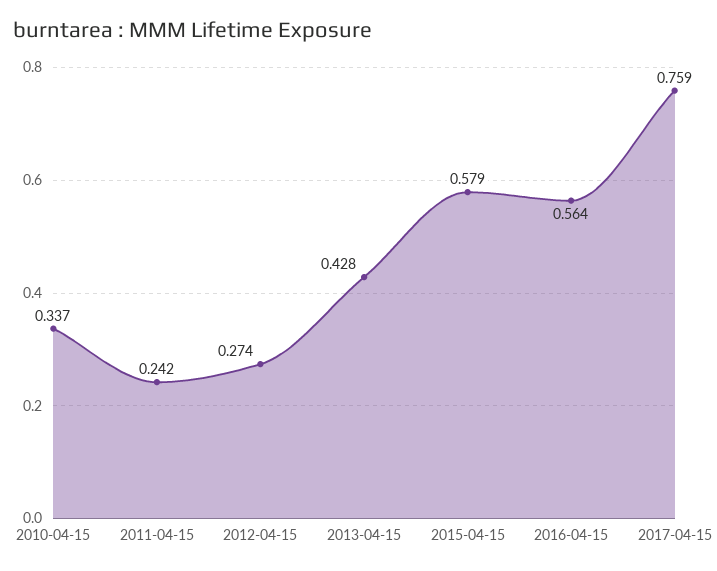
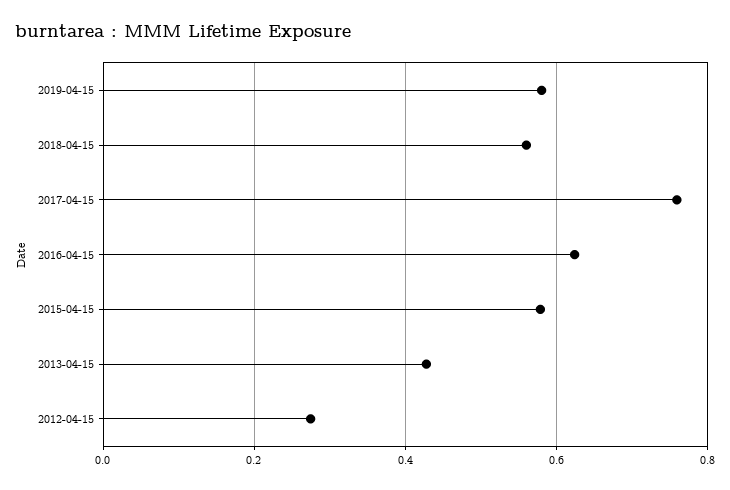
2010-04-15: 0.337 -> none
2011-04-15: 0.242 -> none
2016-04-15: 0.564 -> 0.62
2019-04-15: none -> 0.58
2018-04-15: none -> 0.56

